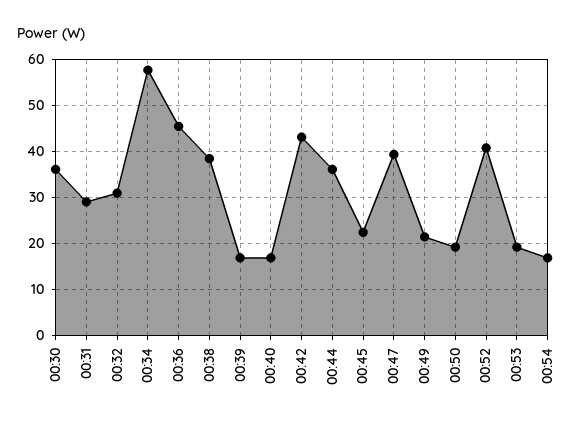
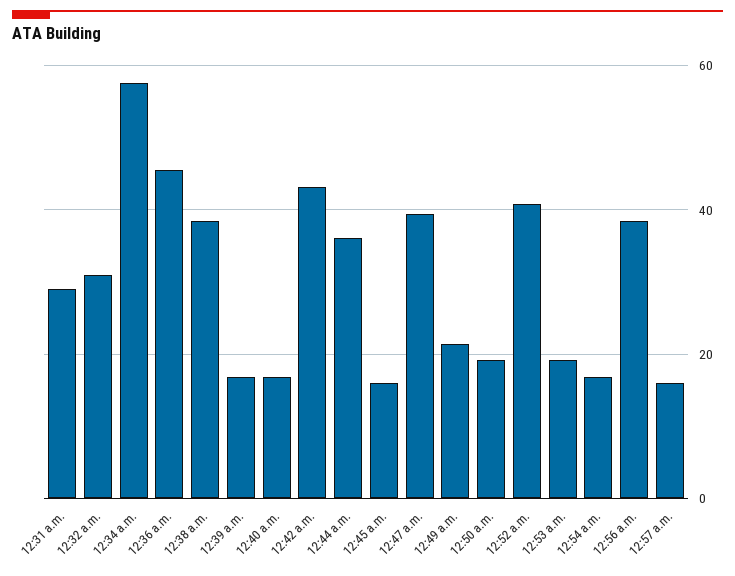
00:30: 36 -> none
00:45: 22 -> 16
12:56 a.m.: none -> 38
12:57 a.m.: none -> 16

